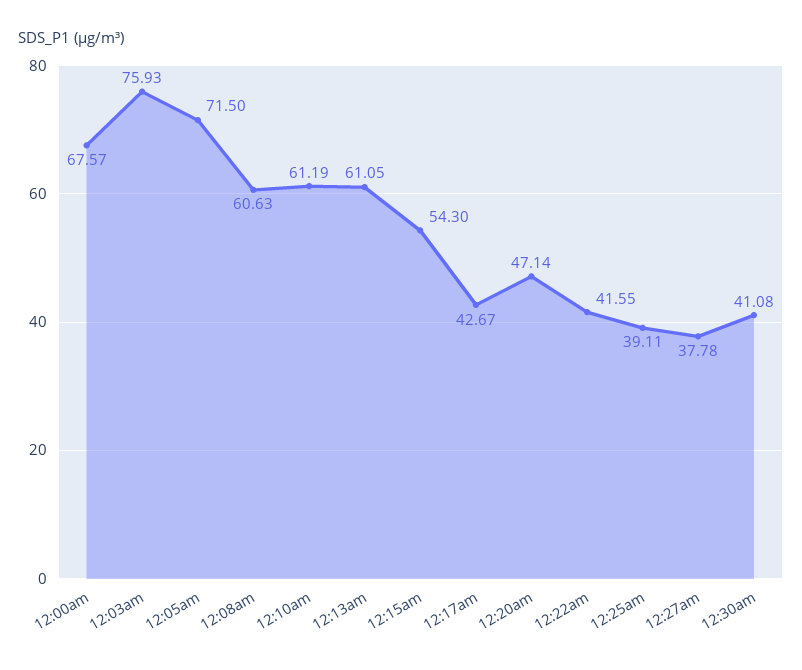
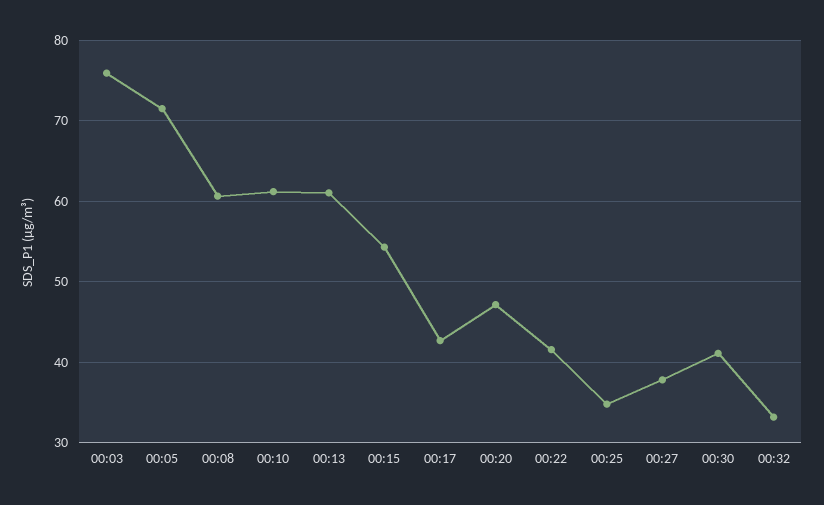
12:00am: 67.57 -> none
12:25am: 39.11 -> 35
00:32: none -> 33

